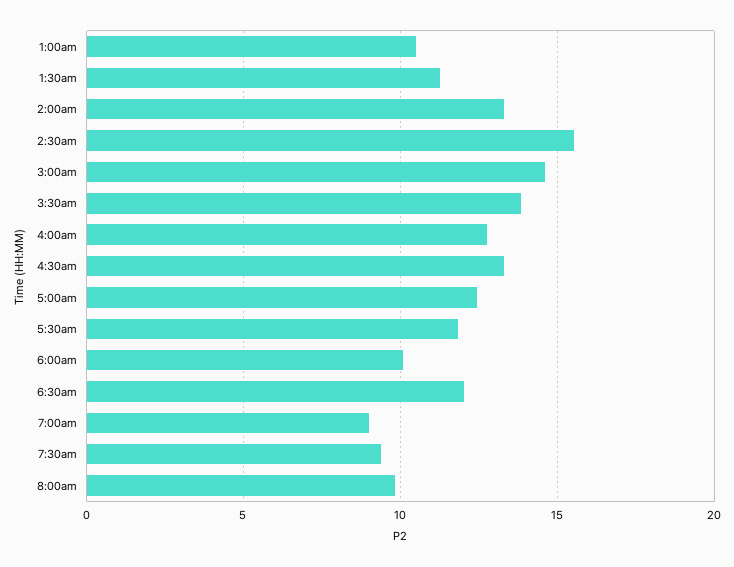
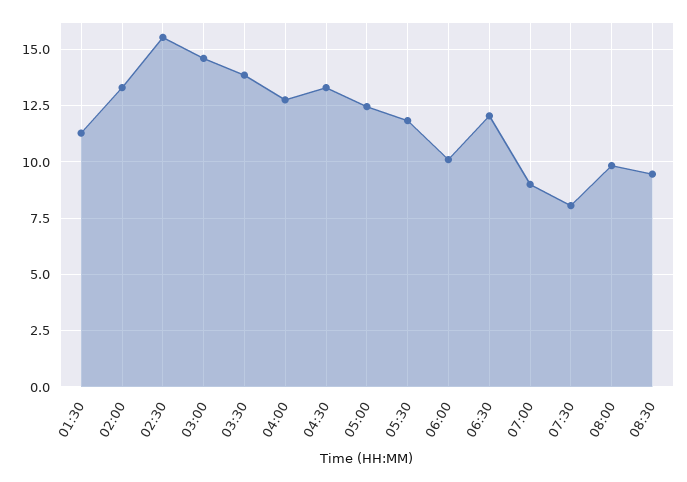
1:00am: 10.5 -> none
7:30am: 9.5 -> 8
08:30: none -> 9.5

